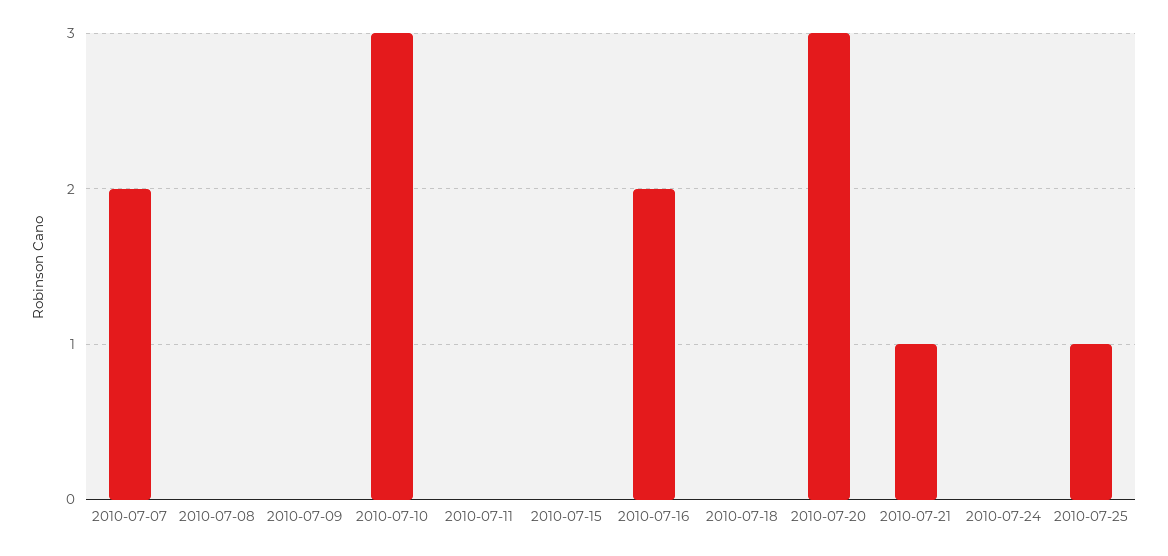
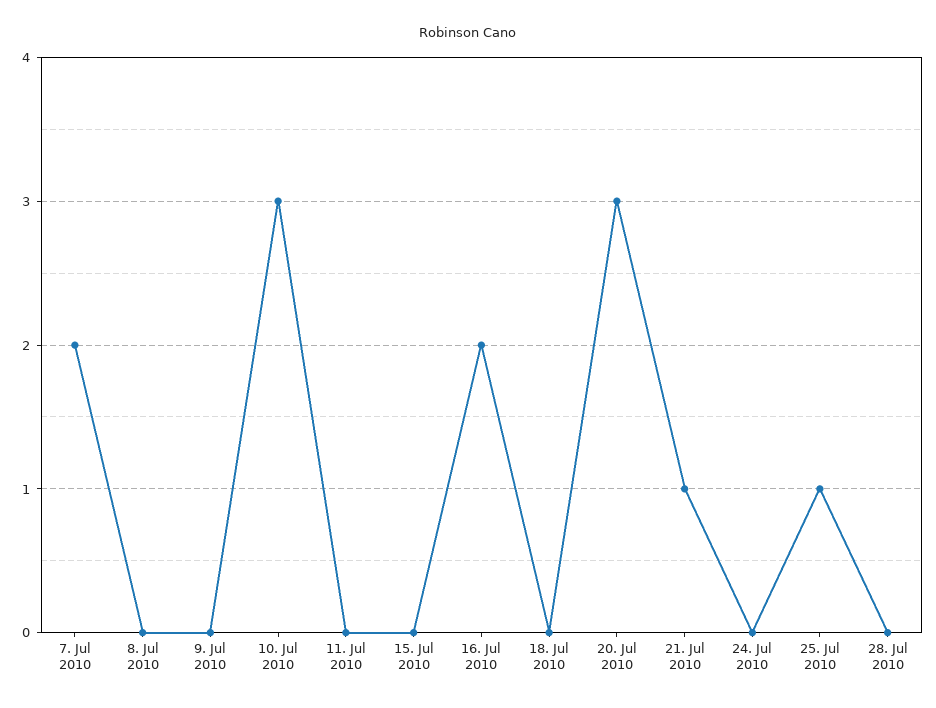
28. Jul 2010: none -> 0

